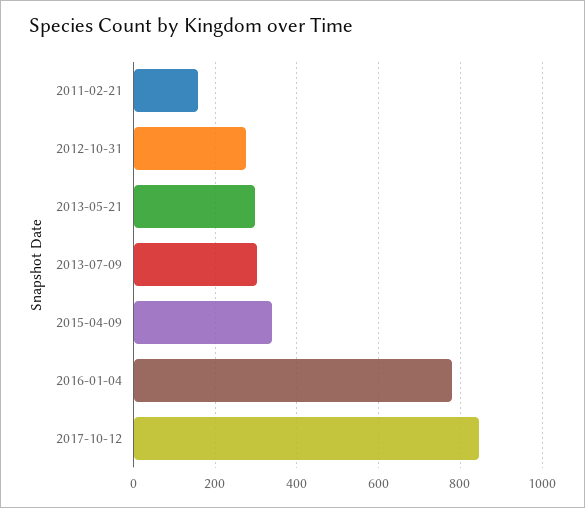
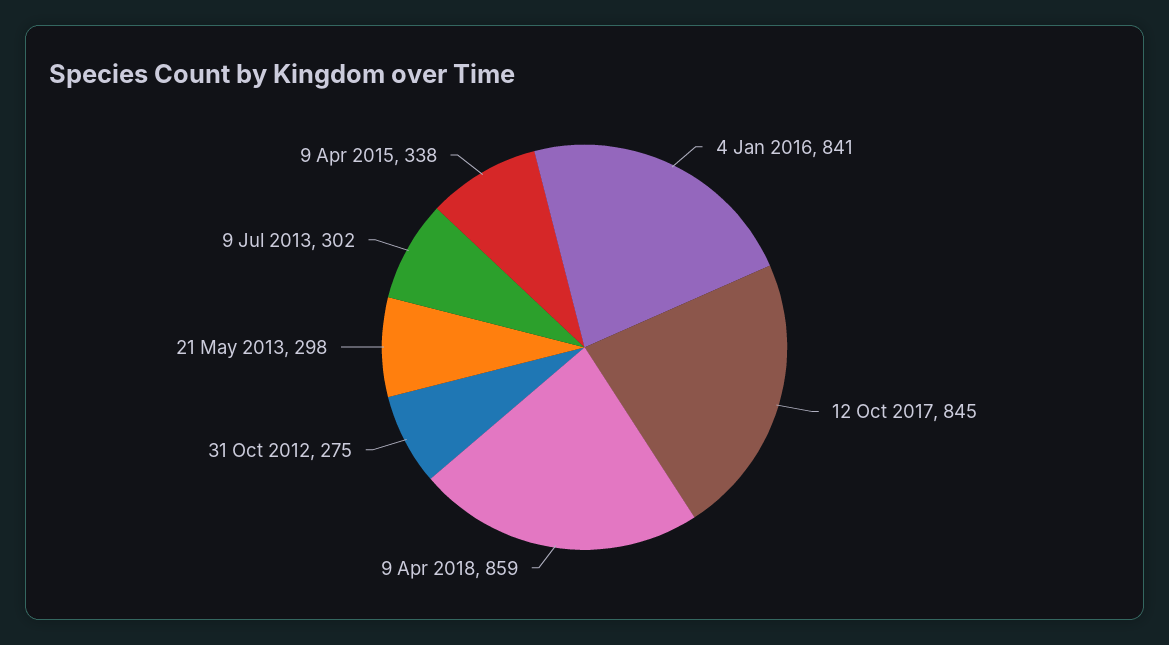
2011-02-21: 160 -> none
2016-01-04: 780 -> 841
9 Apr 2018: none -> 859

